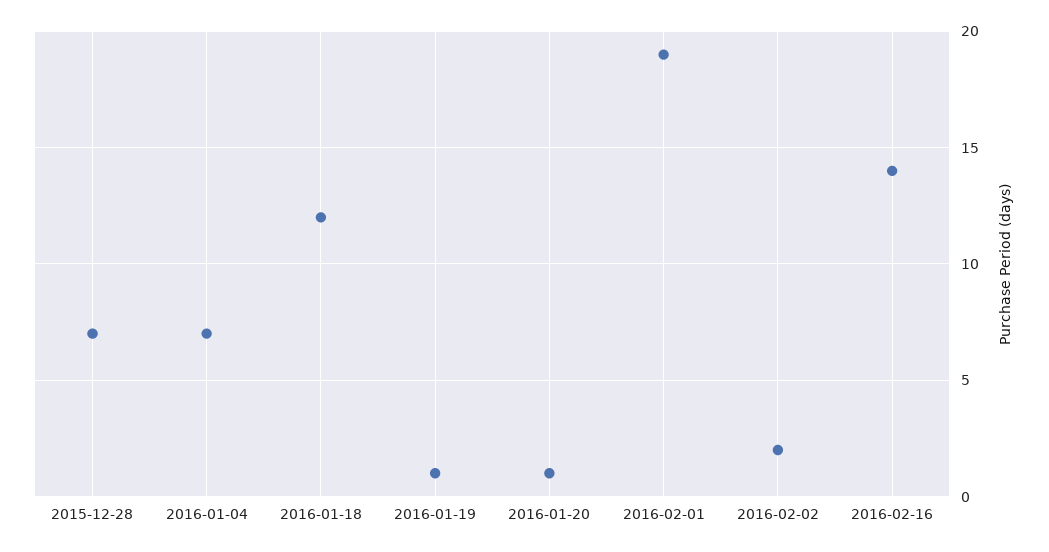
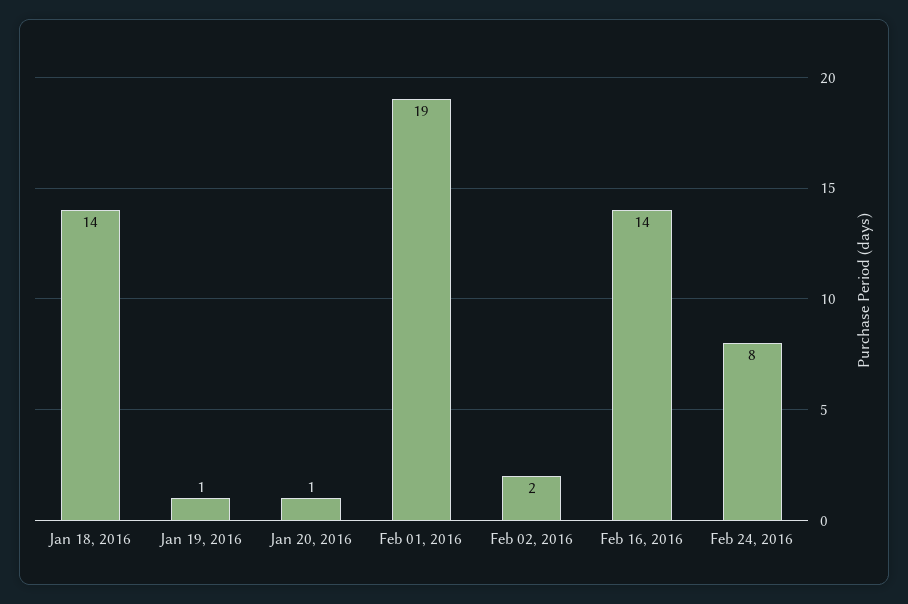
2015-12-28: 7 -> none
2016-01-04: 7 -> none
2016-01-18: 12 -> 14
Feb 24, 2016: none -> 8

